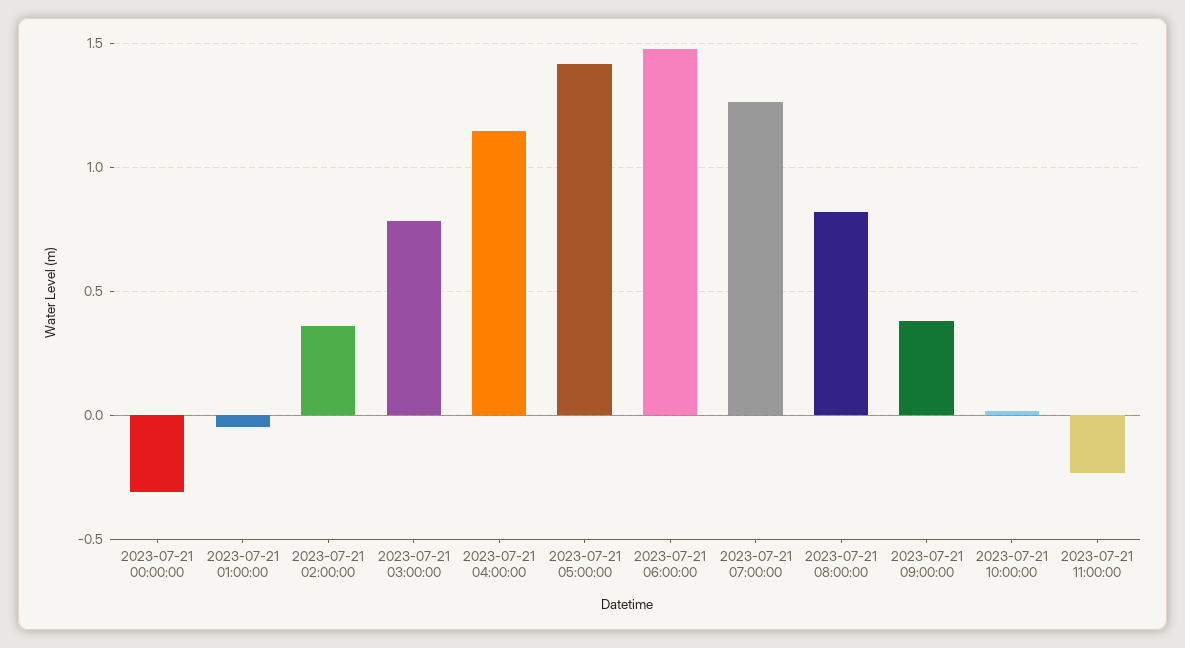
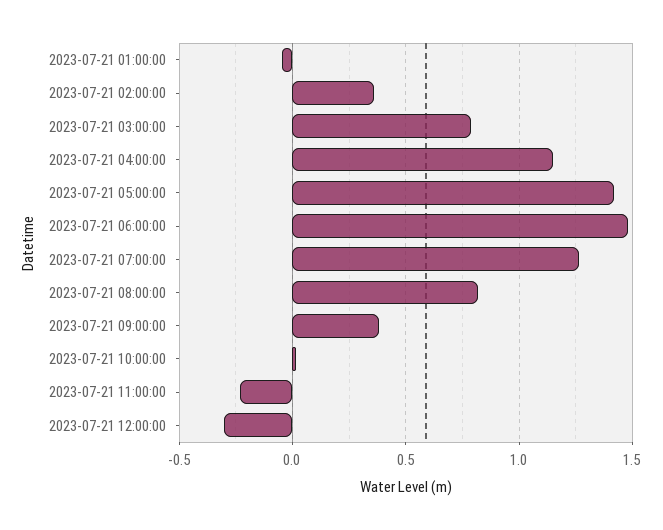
2023-07-21 00:00:00: -0.3 -> none
2023-07-21 12:00:00: none -> -0.3

